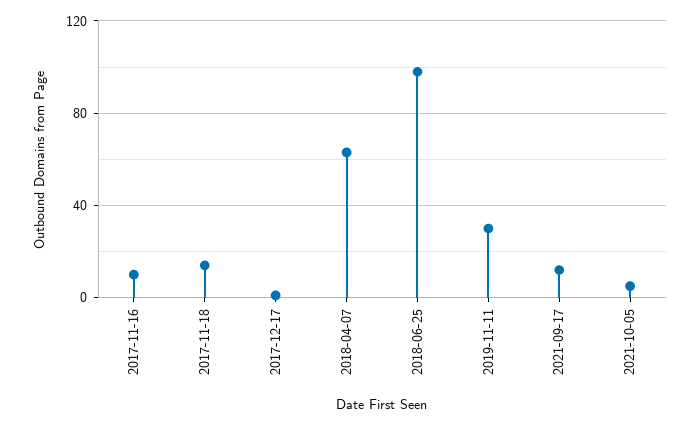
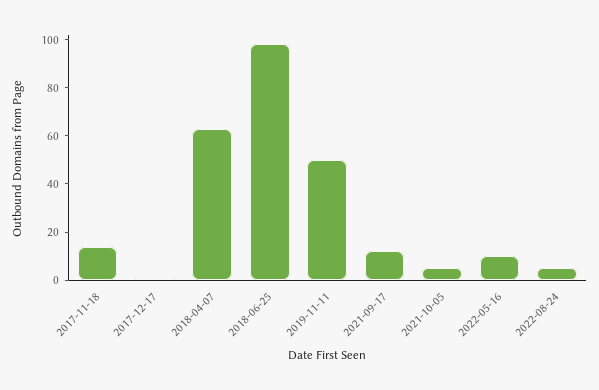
2017-11-16: 10 -> none
2019-11-11: 30 -> 50
2022-05-16: none -> 10
2022-08-24: none -> 5

